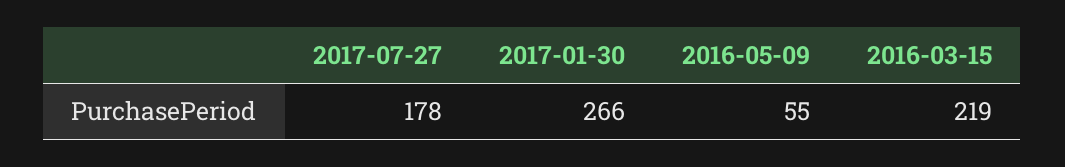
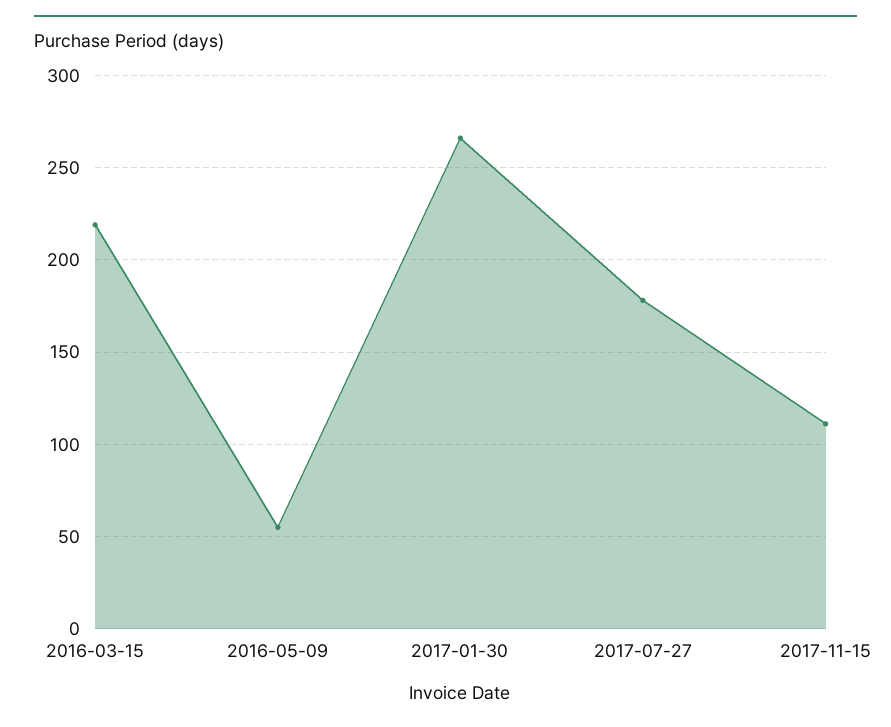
2017-11-15: none -> 110

